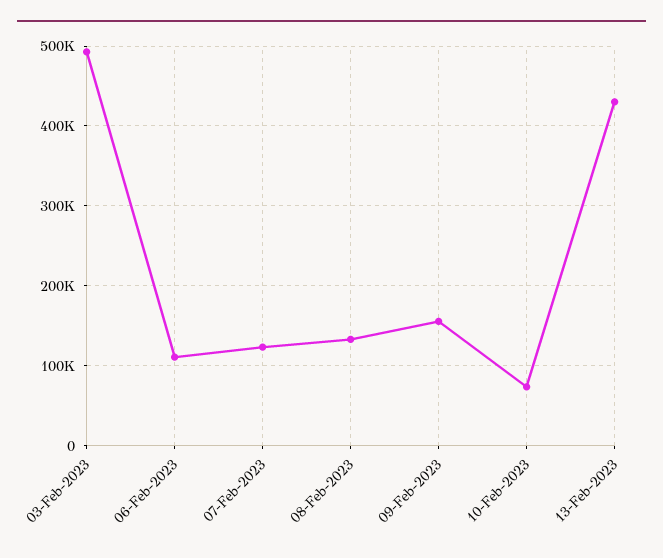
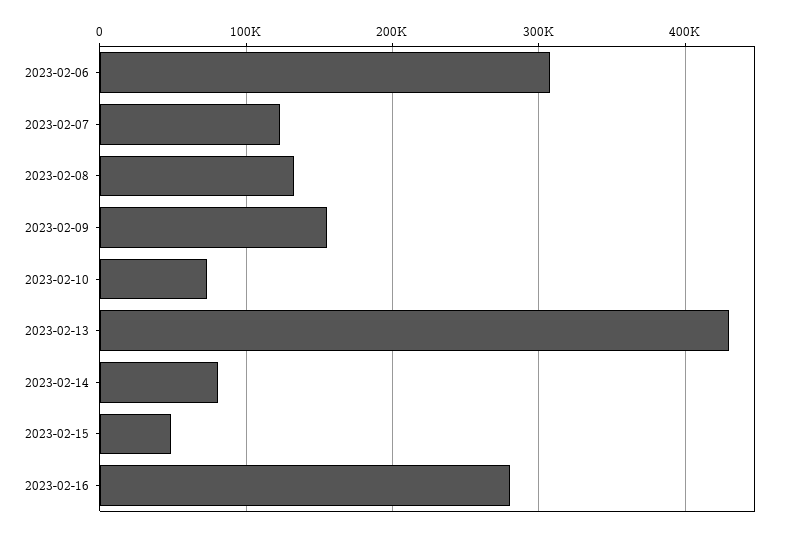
03-Feb-2023: 490000 -> none
06-Feb-2023: 110000 -> 310000
2023-02-14: none -> 80000
2023-02-15: none -> 50000
2023-02-16: none -> 280000

